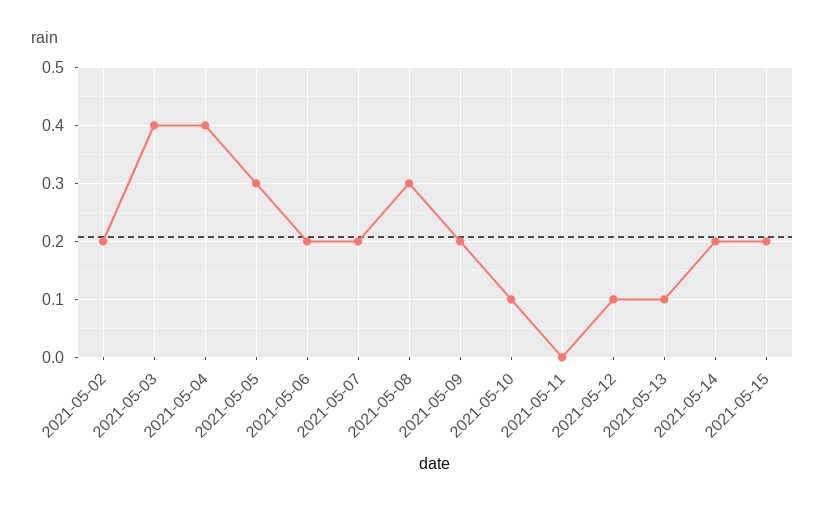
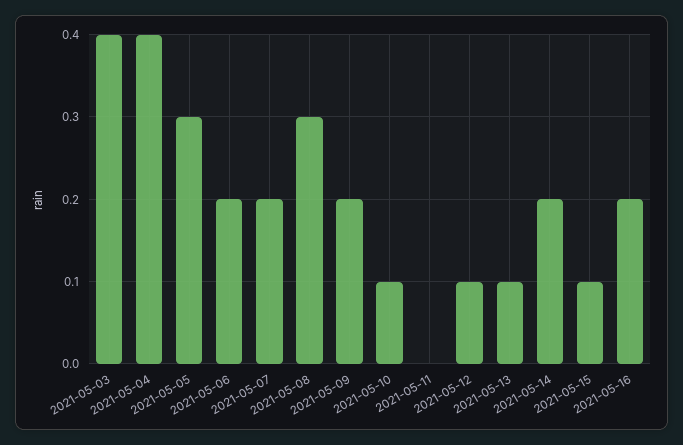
2021-05-02: 0.2 -> none
2021-05-15: 0.2 -> 0.1
2021-05-16: none -> 0.2

